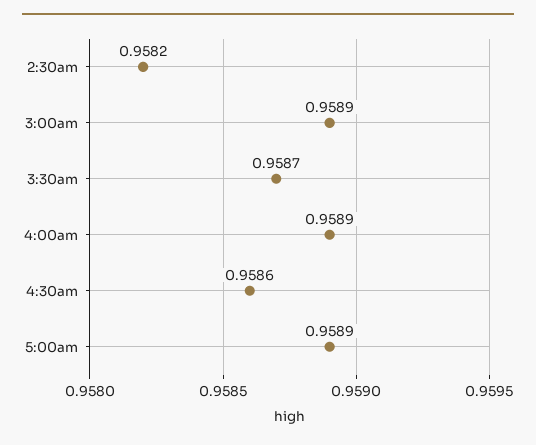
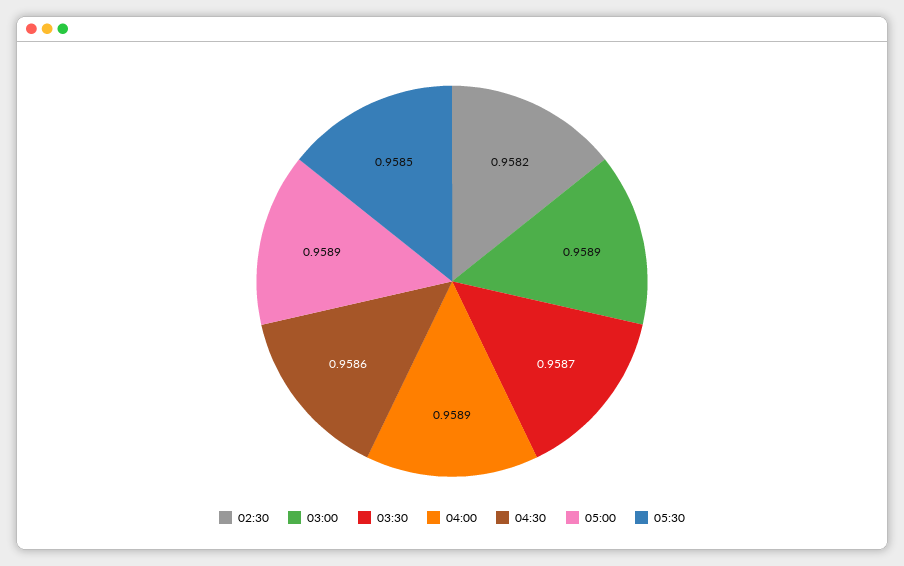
05:30: none -> 0.9585

